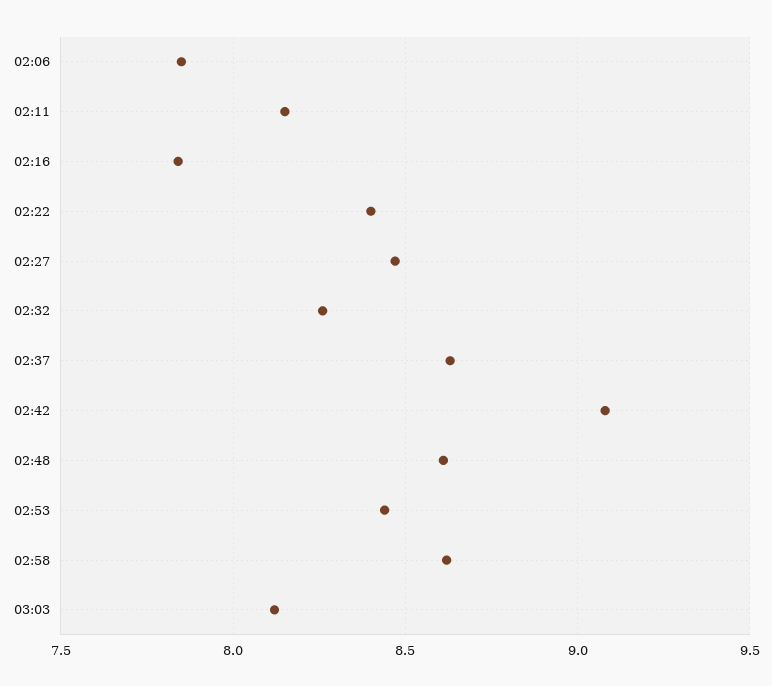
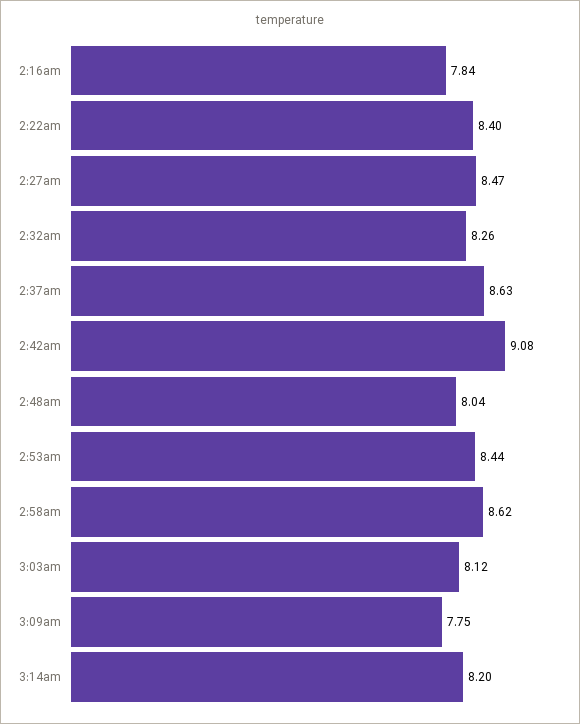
02:06: 7.85 -> none
02:11: 8.15 -> none
02:48: 8.6 -> 8.04
3:09am: none -> 7.75
3:14am: none -> 8.2

